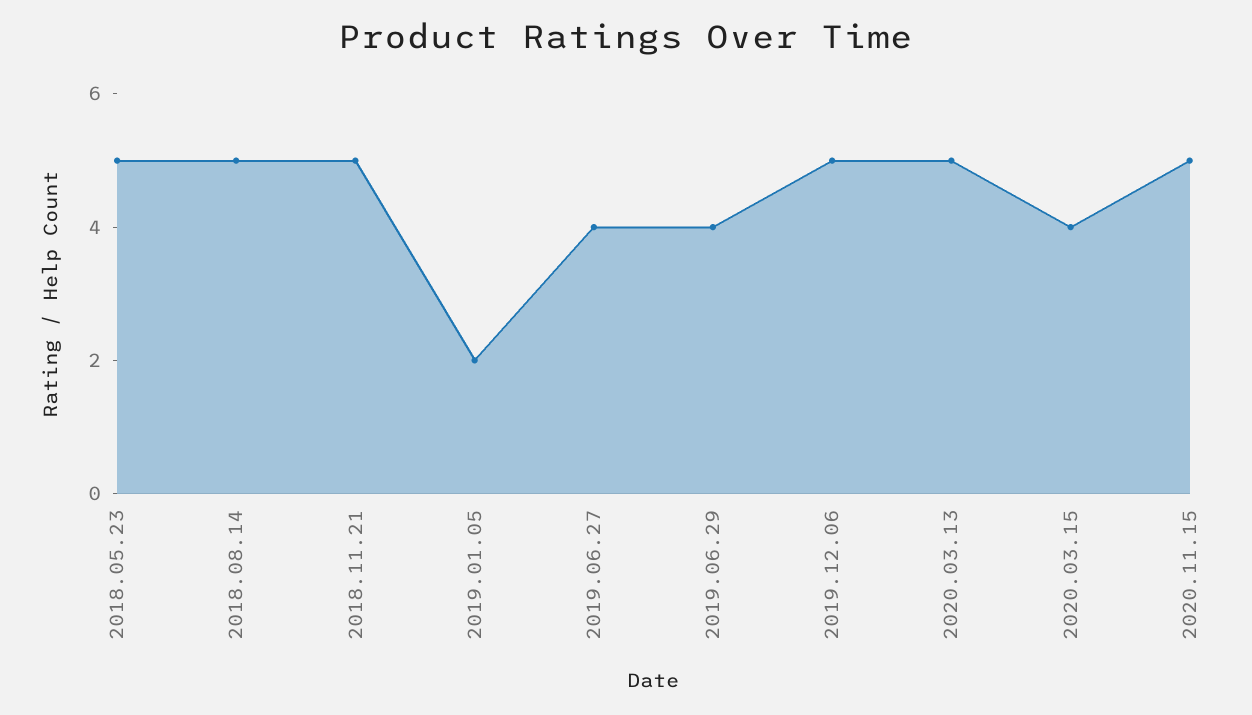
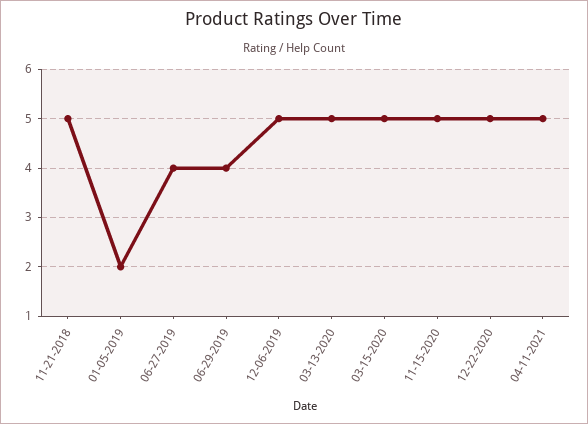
2018.05.23: 5 -> none
2018.08.14: 5 -> none
2020.03.15: 4 -> 5
12-22-2020: none -> 5
04-11-2021: none -> 5

